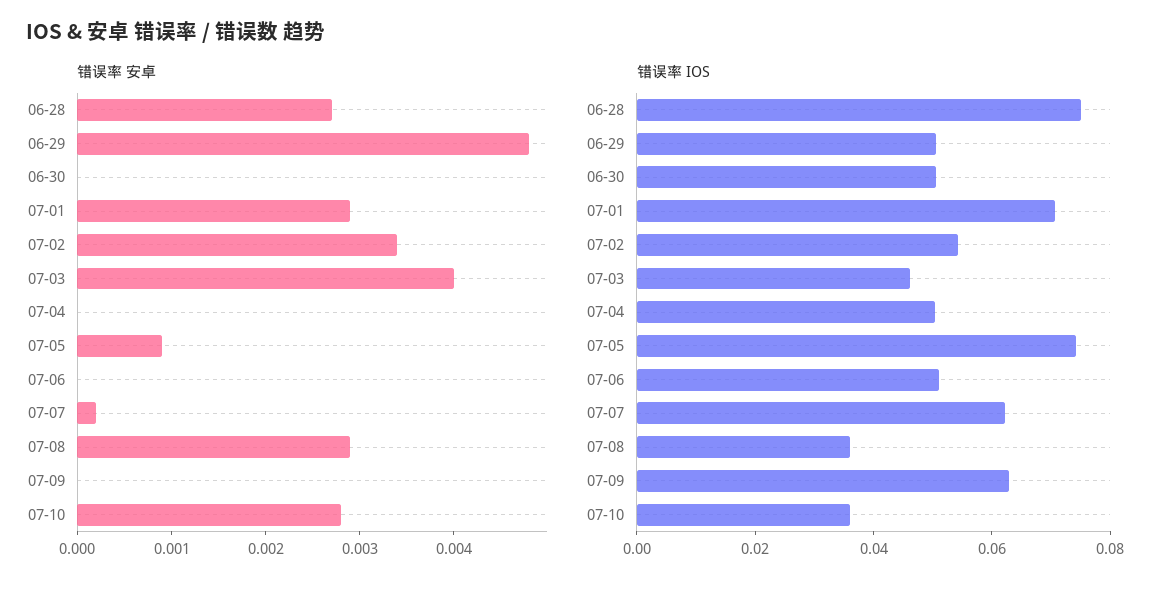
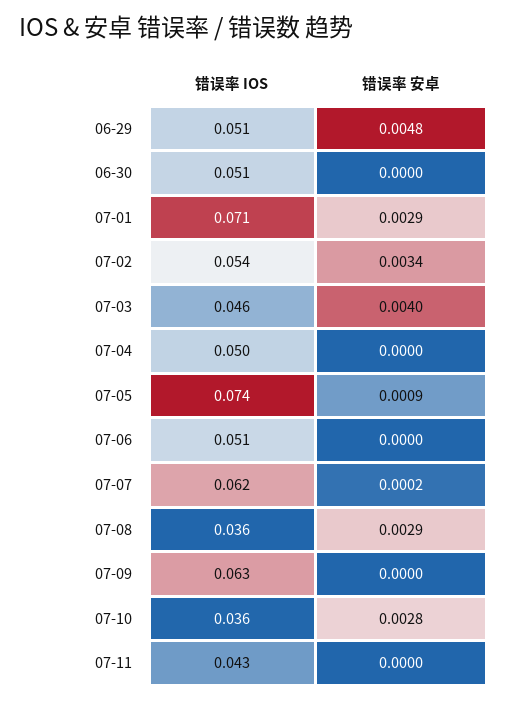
错误率 安卓, 06-28: 0.0027 -> none
错误率 IOS, 06-28: 0.075 -> none
错误率 IOS, 07-11: none -> 0.043
错误率 安卓, 07-11: none -> 0

